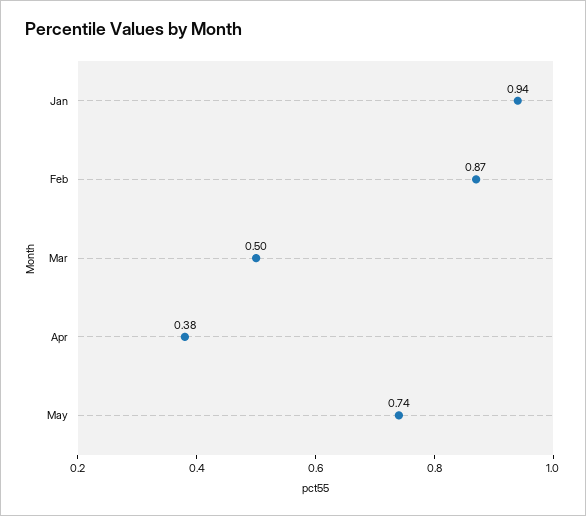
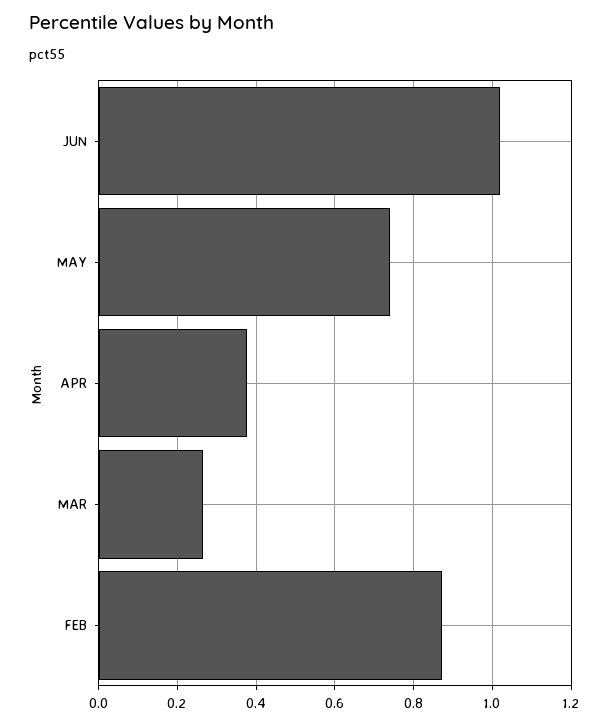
Jan: 0.94 -> none
Mar: 0.5 -> 0.26
JUN: none -> 1.02

